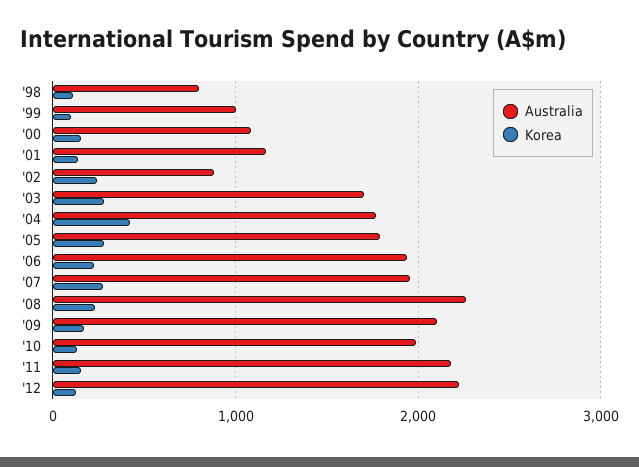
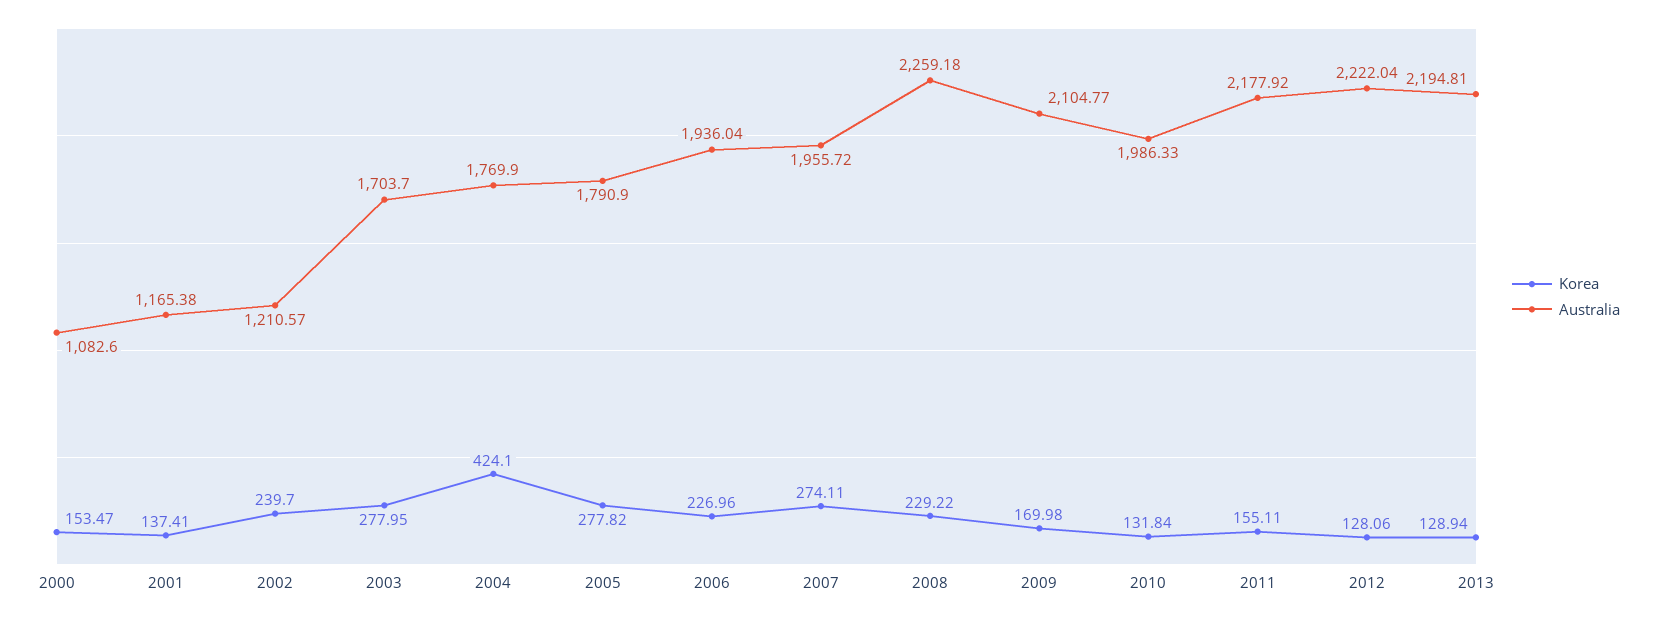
Australia, '98: 800 -> none
Korea, '98: 100 -> none
Australia, '99: 1000 -> none
Korea, '99: 100 -> none
Australia, '02: 900 -> 1210.57
Korea, 2013: none -> 128.94
Australia, 2013: none -> 2194.81

